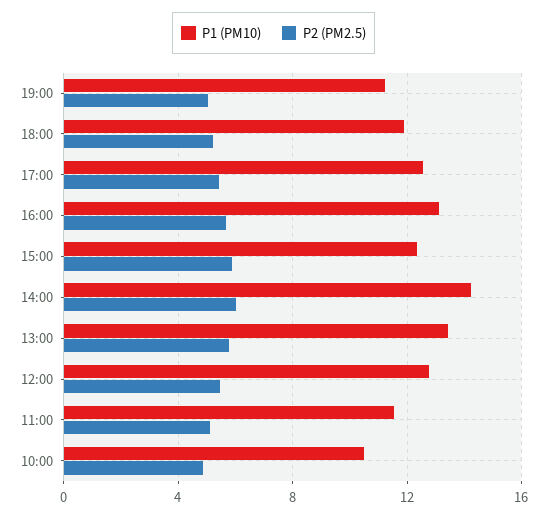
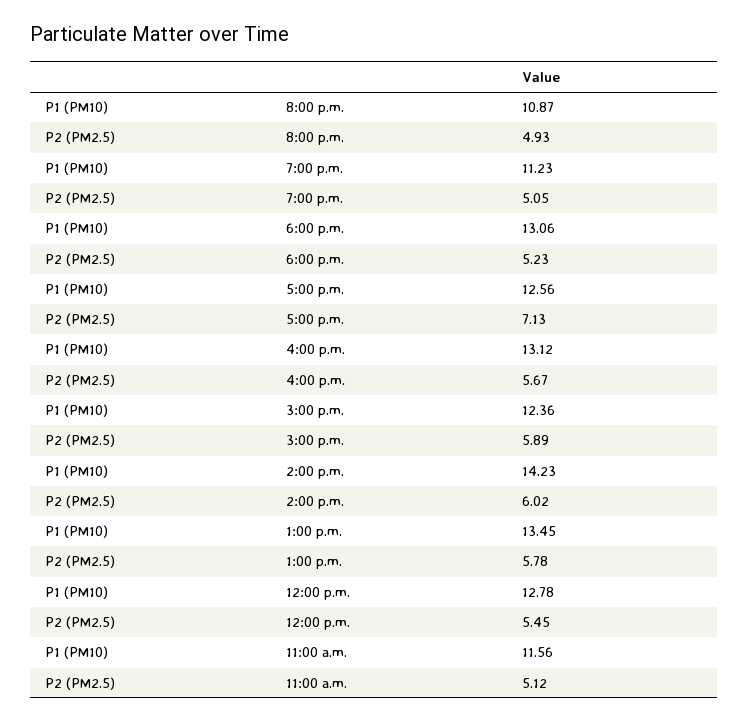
P1 (PM10), 18:00: 12 -> 13.06
P2 (PM2.5), 17:00: 5.5 -> 7.13
P1 (PM10), 10:00: 10.5 -> none
P2 (PM2.5), 10:00: 5 -> none
P1 (PM10), 8:00 p.m.: none -> 10.87
P2 (PM2.5), 8:00 p.m.: none -> 4.93

